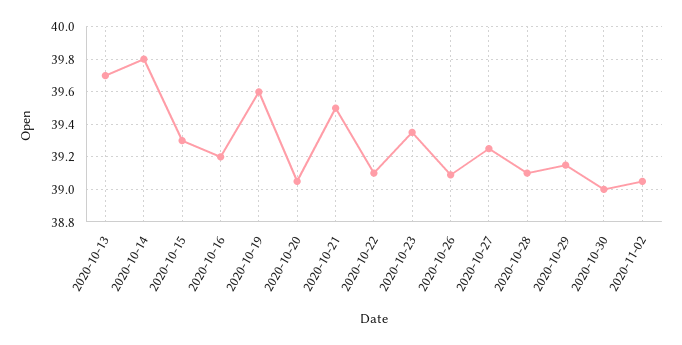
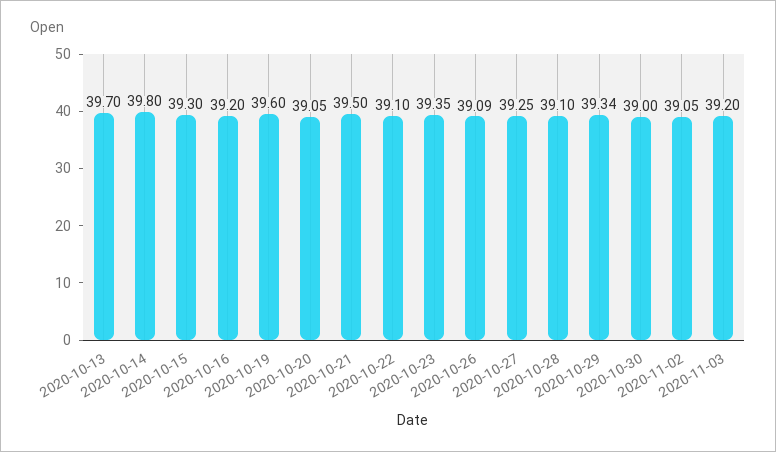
2020-10-29: 39.15 -> 39.34
2020-11-03: none -> 39.2

